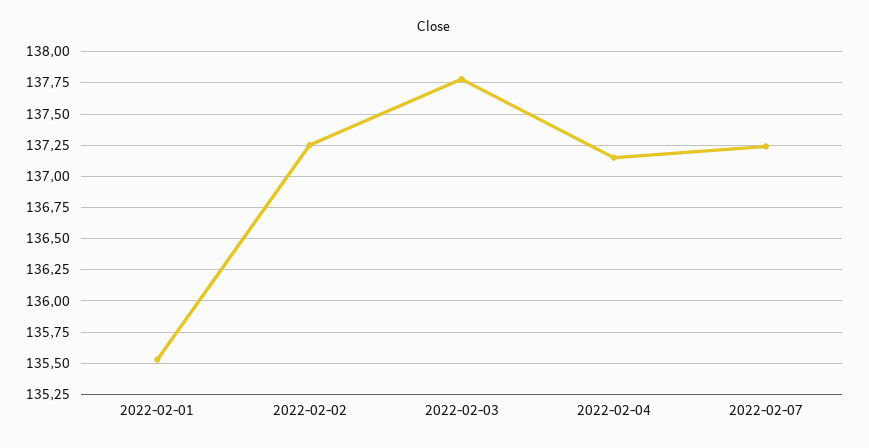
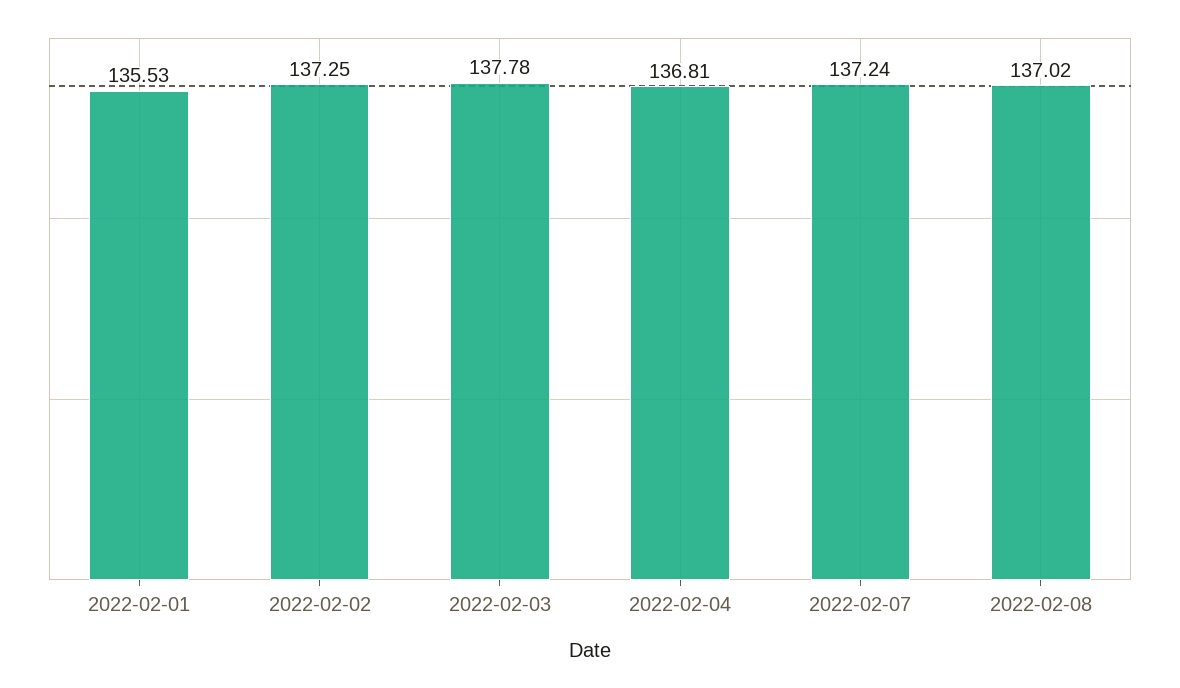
2022-02-04: 137.15 -> 136.81
2022-02-08: none -> 137.02

